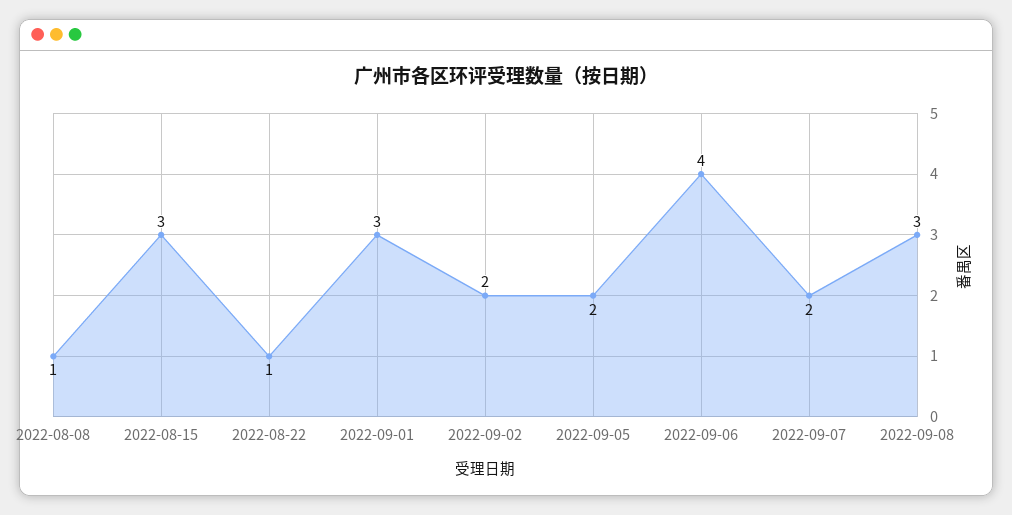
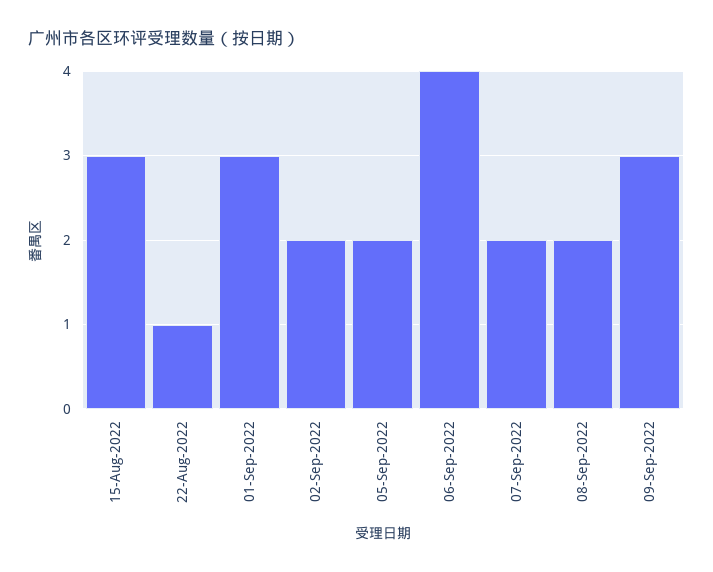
2022-08-08: 1 -> none
2022-09-08: 3 -> 2
09-Sep-2022: none -> 3

